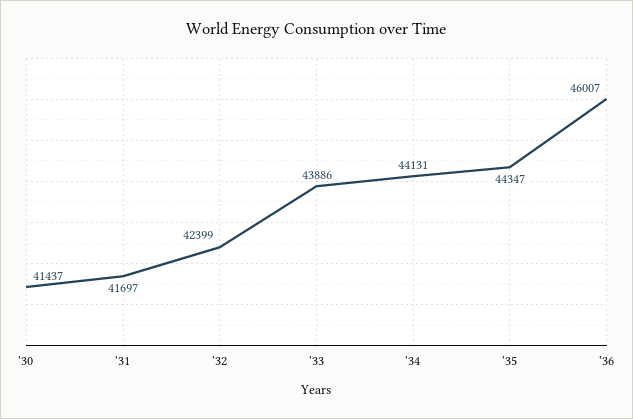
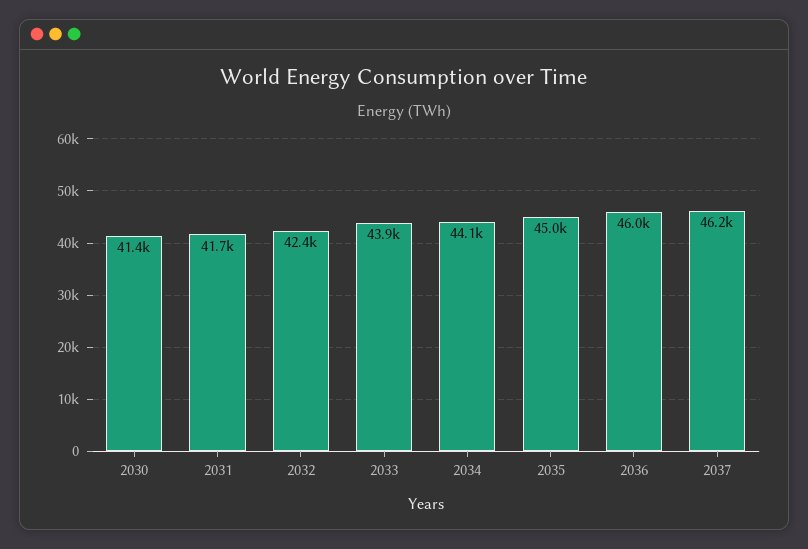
'35: 44347 -> 45000
2037: none -> 46200

